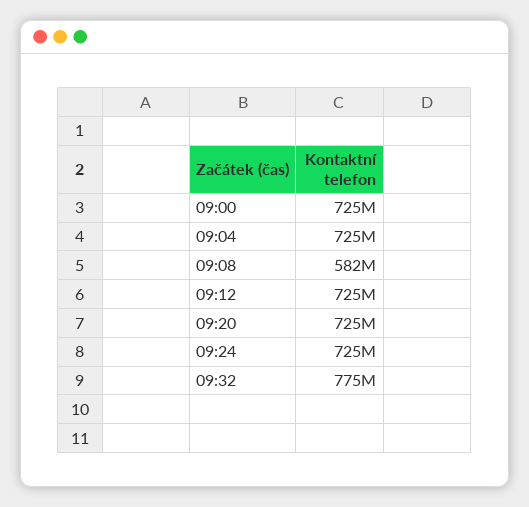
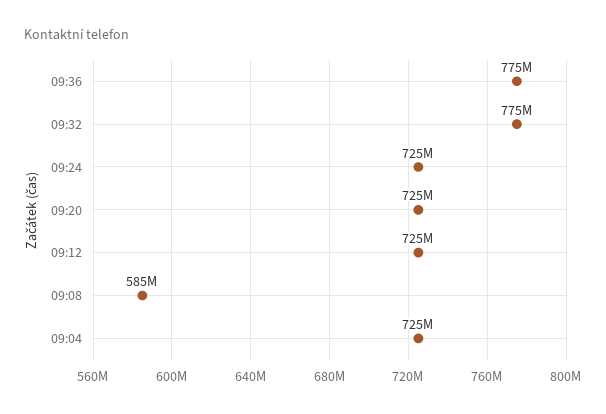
09:00: 725000000 -> none
09:08: 582000000 -> 585000000
09:36: none -> 775000000

